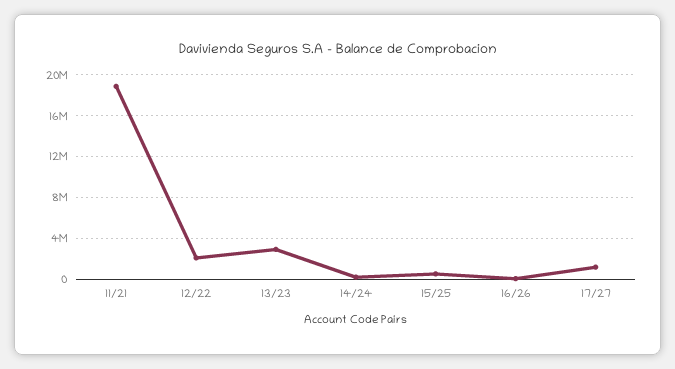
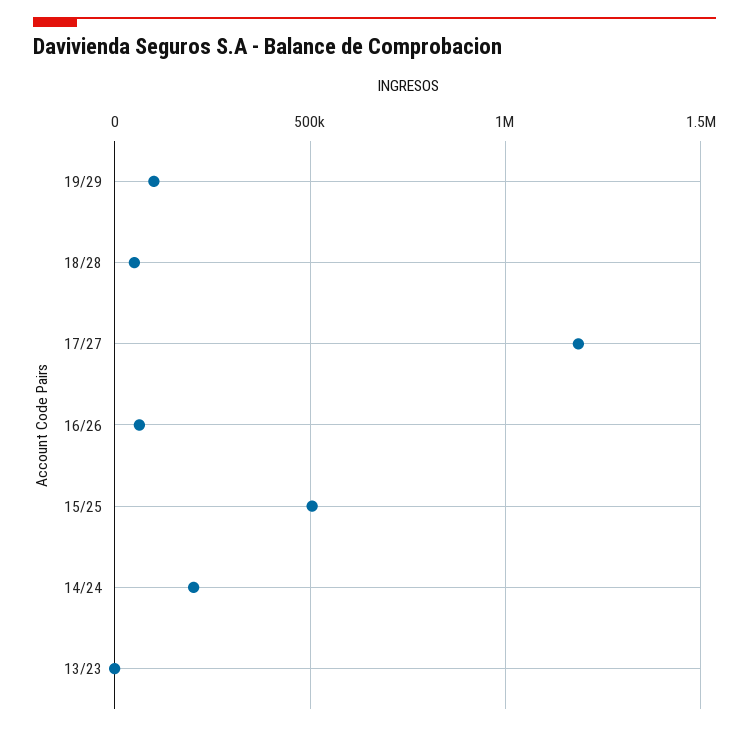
11/21: 19000000 -> none
12/22: 2000000 -> none
13/23: 3000000 -> 0
19/29: none -> 100000
18/28: none -> 50000

